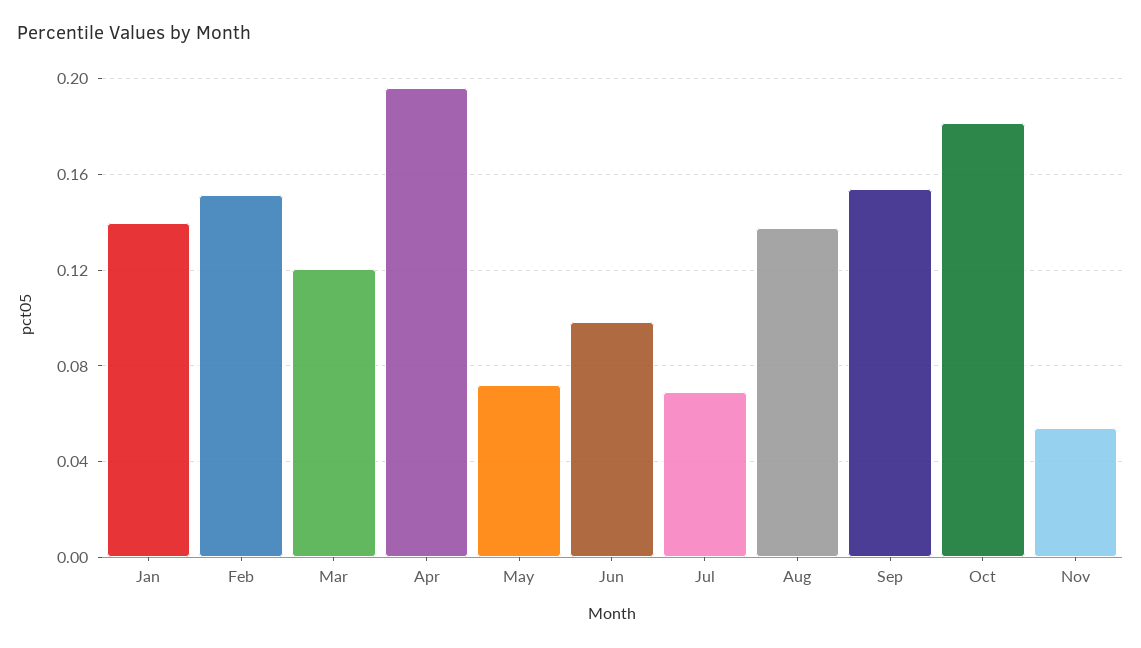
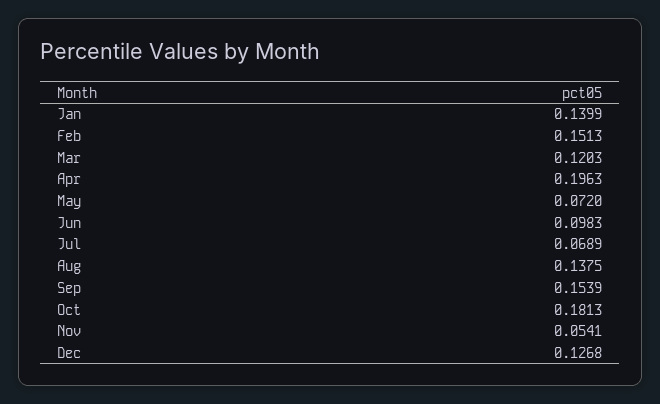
Dec: none -> 0.1268

